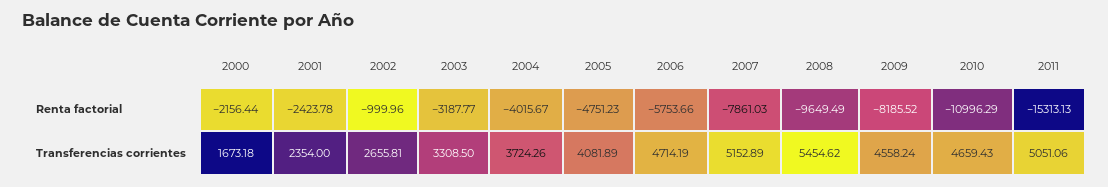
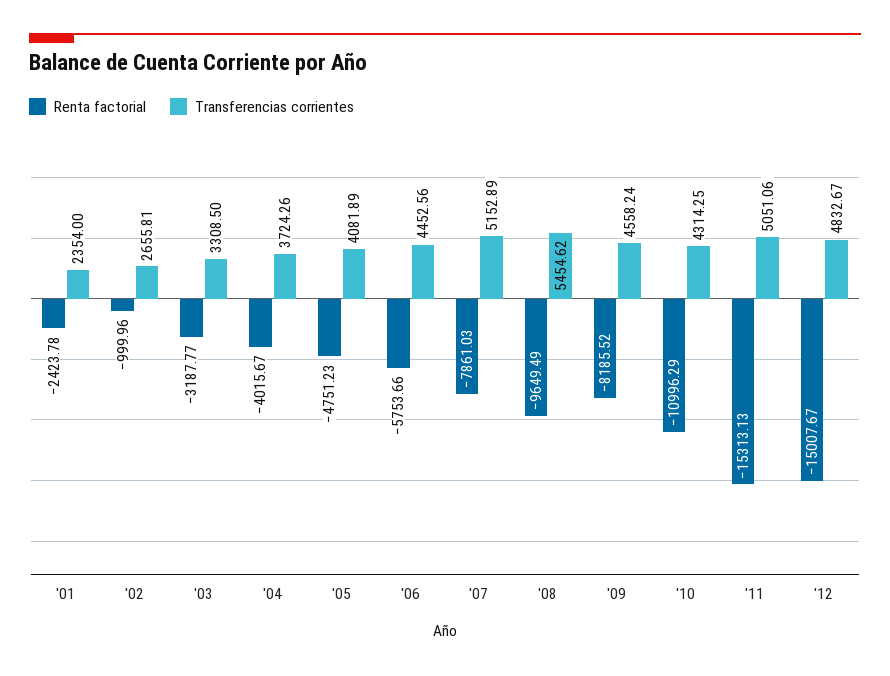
Renta factorial, 2000: -2156.44 -> none
Transferencias corrientes, 2000: 1673.18 -> none
Transferencias corrientes, 2006: 4714.19 -> 4452.56
Transferencias corrientes, 2010: 4659.43 -> 4314.25
Renta factorial, '12: none -> -15007.67
Transferencias corrientes, '12: none -> 4832.67

